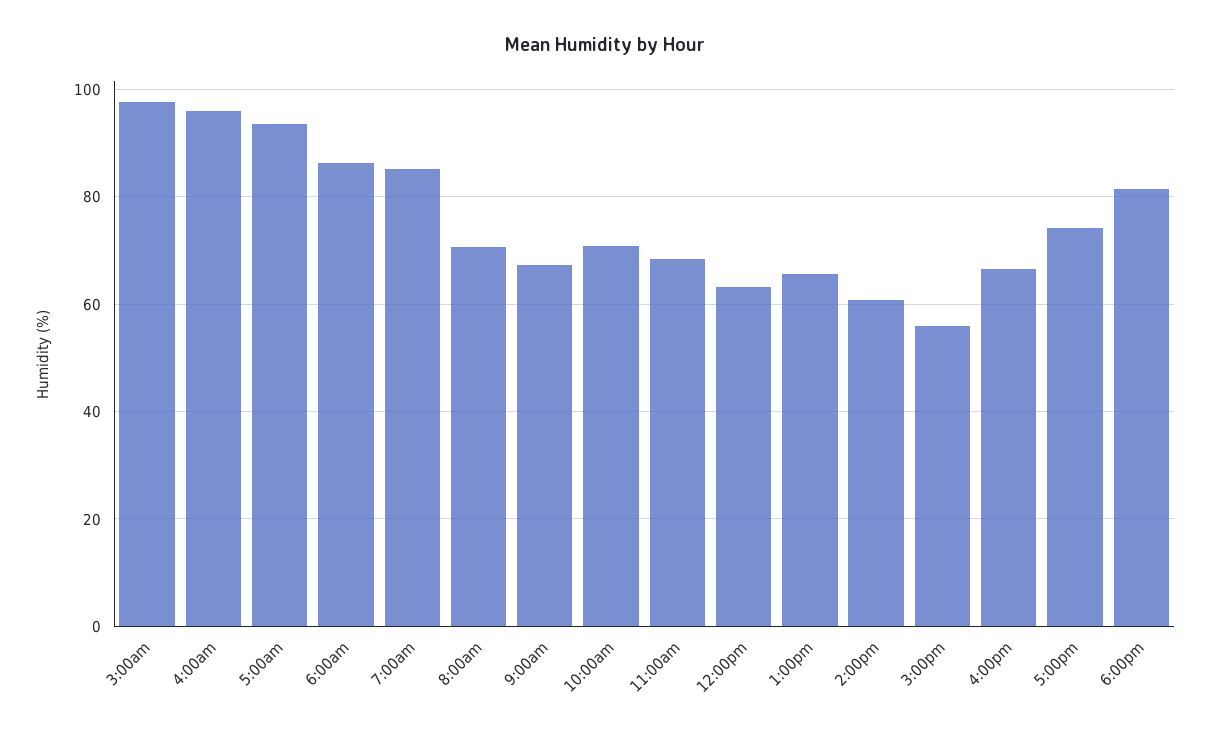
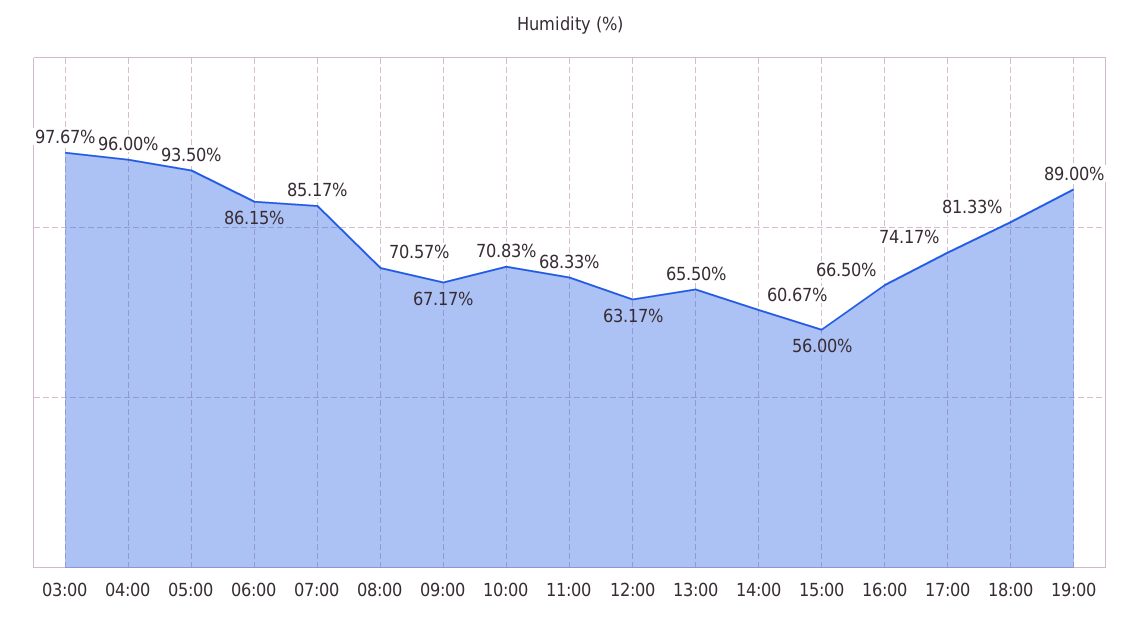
19:00: none -> 89

